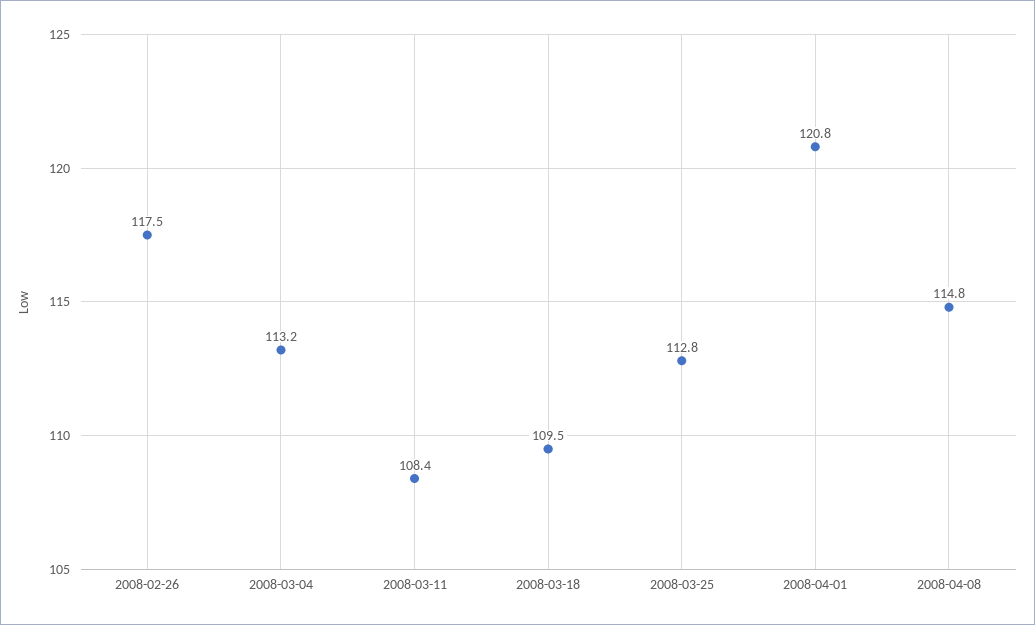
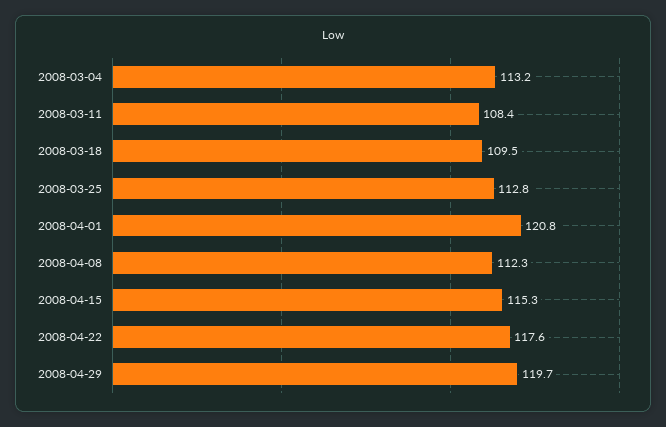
2008-02-26: 117.5 -> none
2008-04-08: 114.8 -> 112.3
2008-04-15: none -> 115.3
2008-04-22: none -> 117.6
2008-04-29: none -> 119.7

